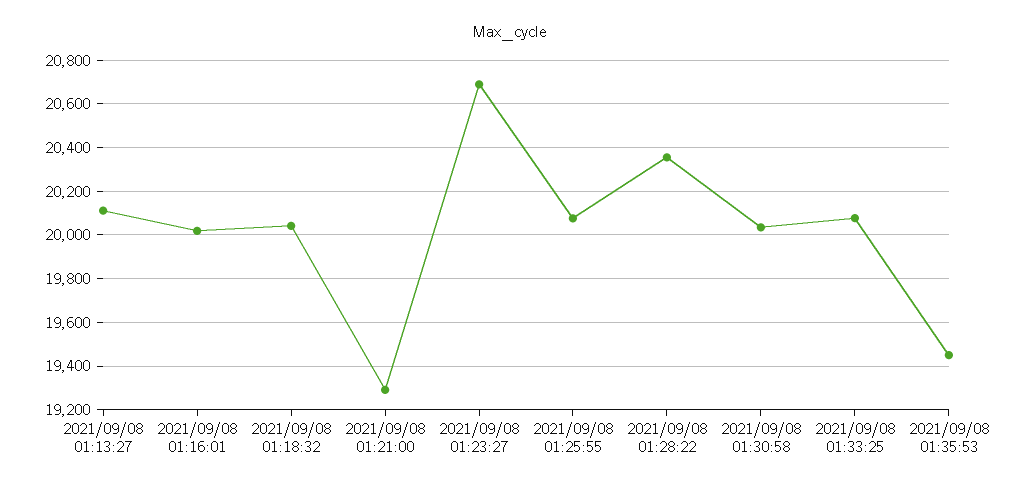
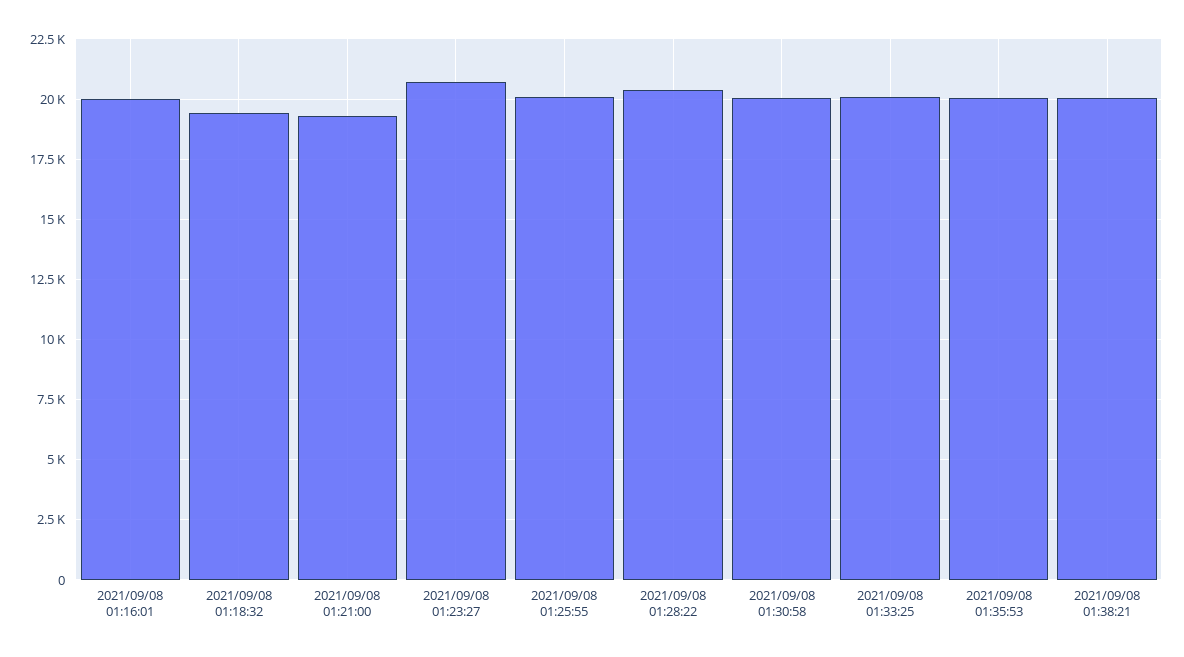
2021/09/08 01:13:27: 20100 -> none
2021/09/08 01:18:32: 20050 -> 19500
2021/09/08 01:35:53: 19450 -> 20000
2021/09/08 01:38:21: none -> 20000

